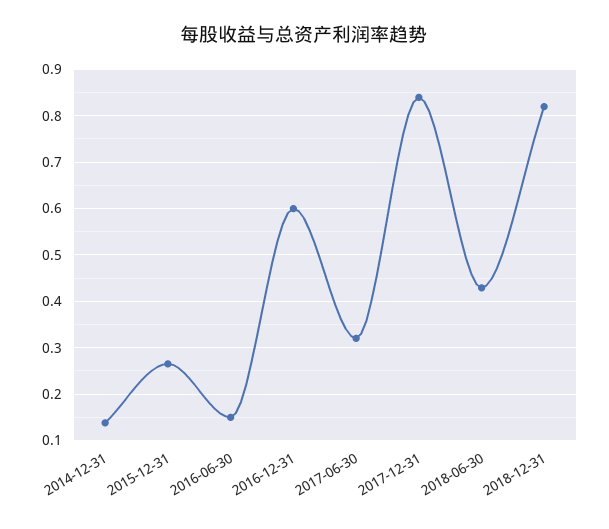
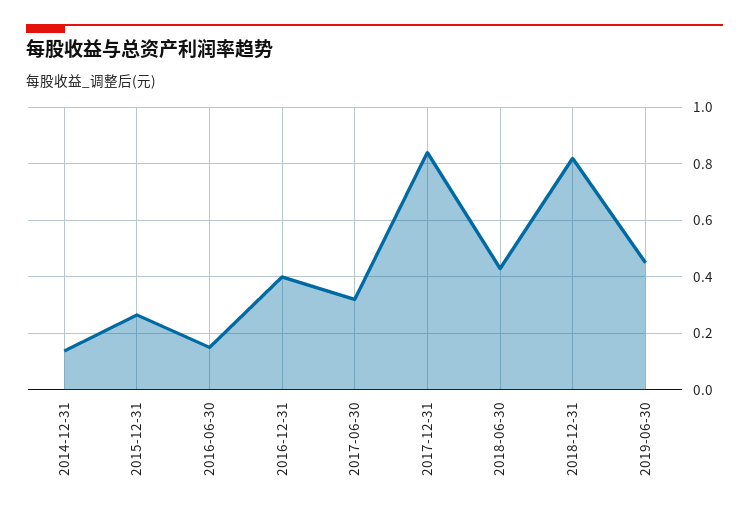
2016-12-31: 0.6 -> 0.4
2019-06-30: none -> 0.45

